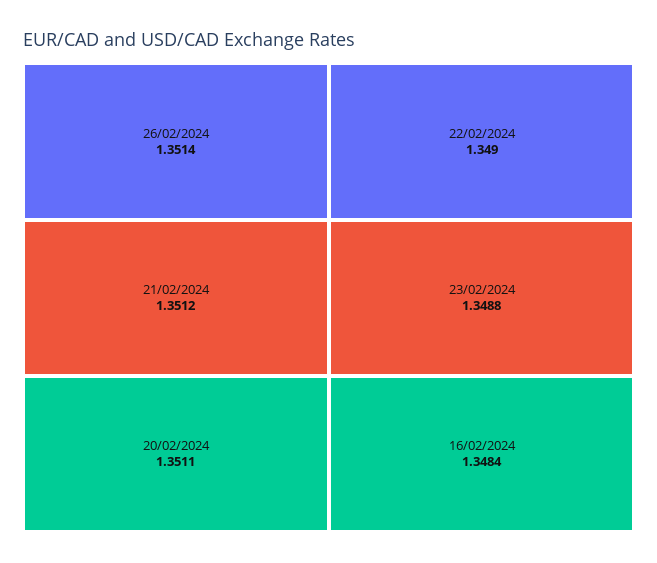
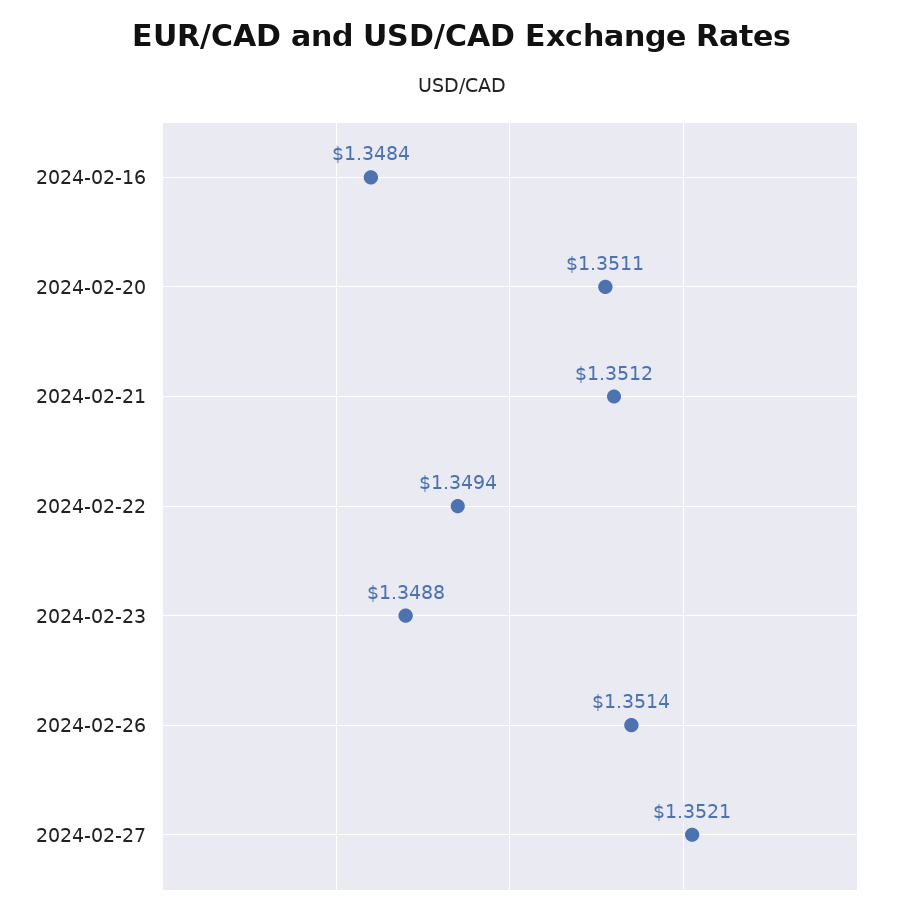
22/02/2024: 1.349 -> 1.3494
2024-02-27: none -> 1.3521

